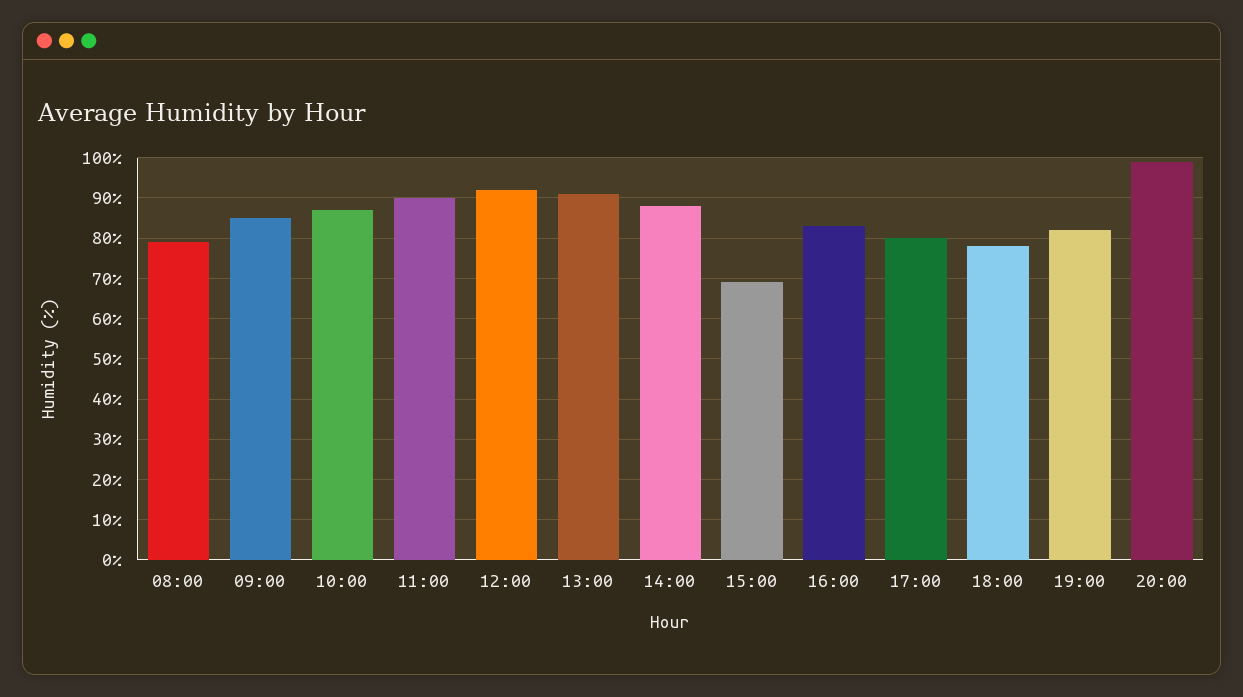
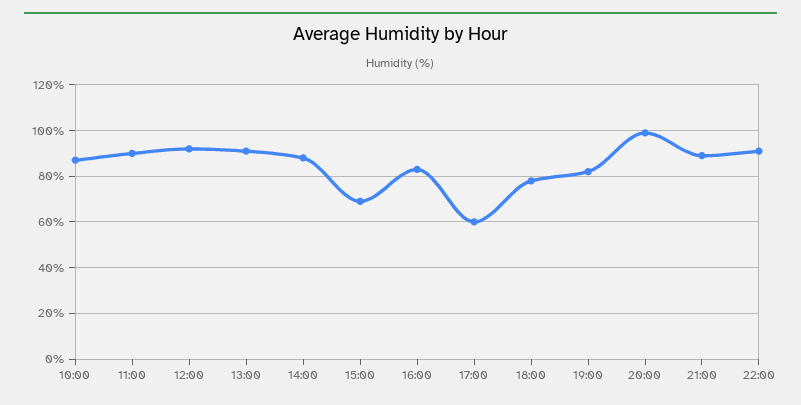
08:00: 80 -> none
09:00: 85 -> none
17:00: 80 -> 60
21:00: none -> 90
22:00: none -> 90

